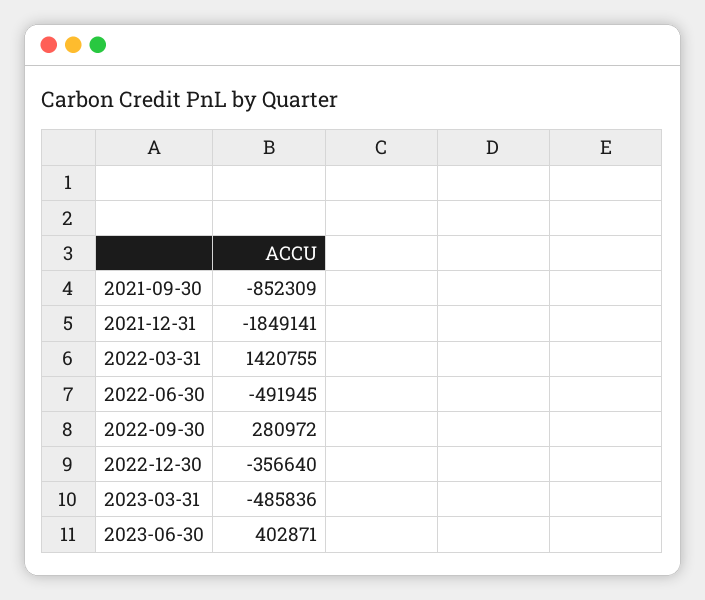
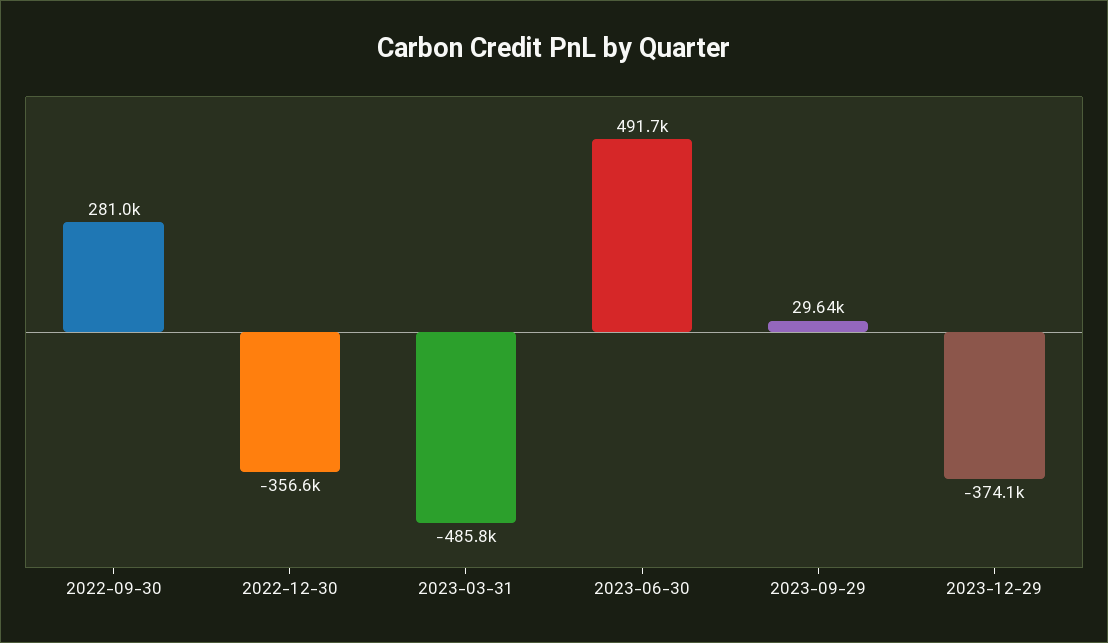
2021-09-30: -852309 -> none
2021-12-31: -1849141 -> none
2022-03-31: 1420755 -> none
2022-06-30: -491945 -> none
2023-06-30: 402871 -> 491700
2023-09-29: none -> 29640
2023-12-29: none -> -374100

